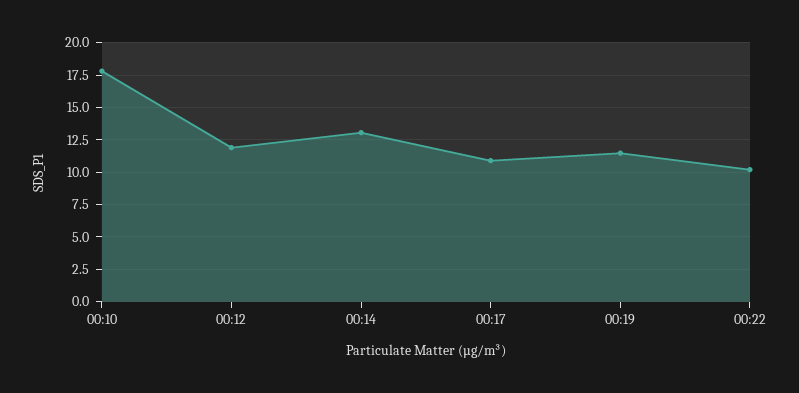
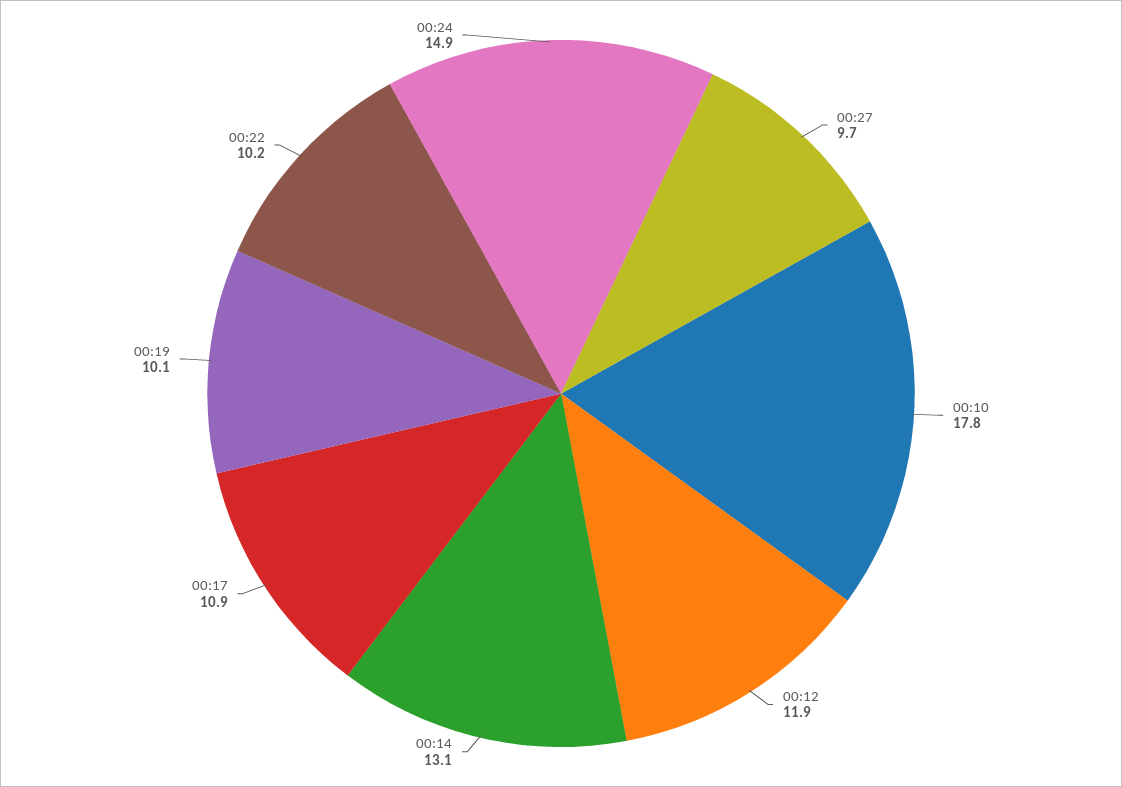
00:19: 11.5 -> 10.1
00:27: none -> 9.7
00:24: none -> 14.9

